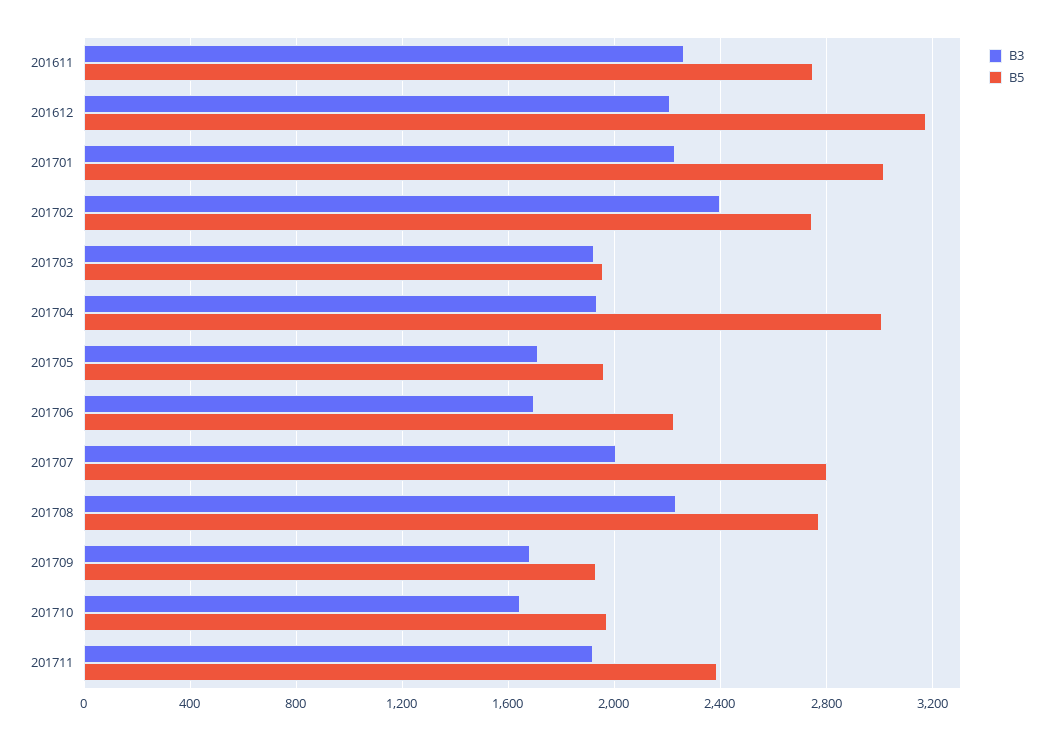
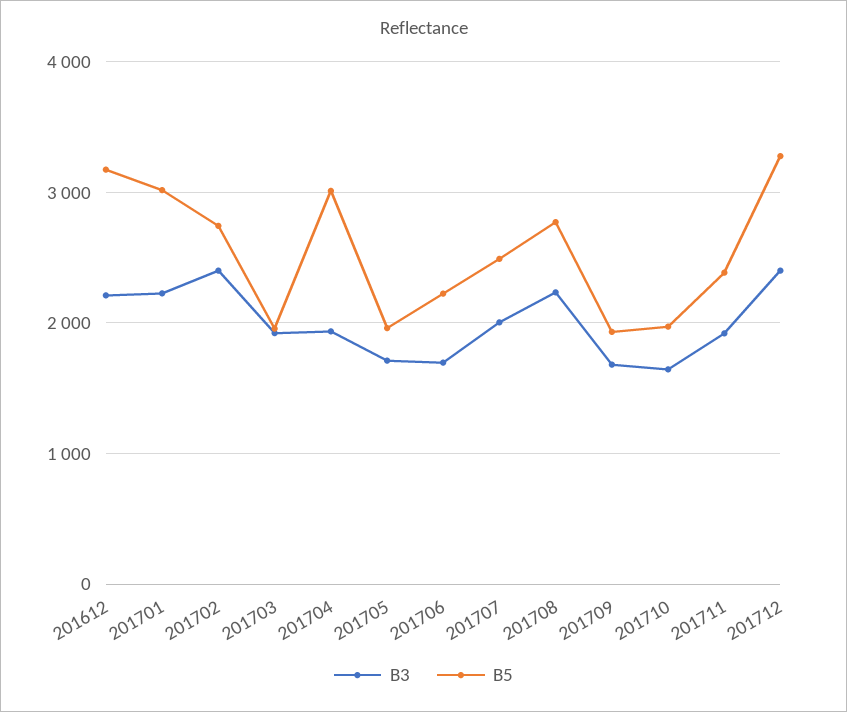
B3, 201611: 2250 -> none
B5, 201611: 2750 -> none
B5, 201707: 2800 -> 2500
B3, 201712: none -> 2400
B5, 201712: none -> 3300

